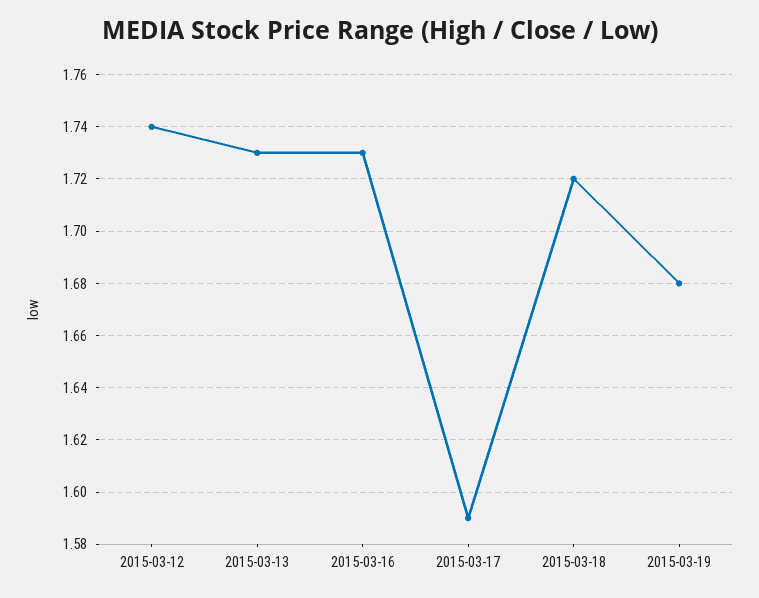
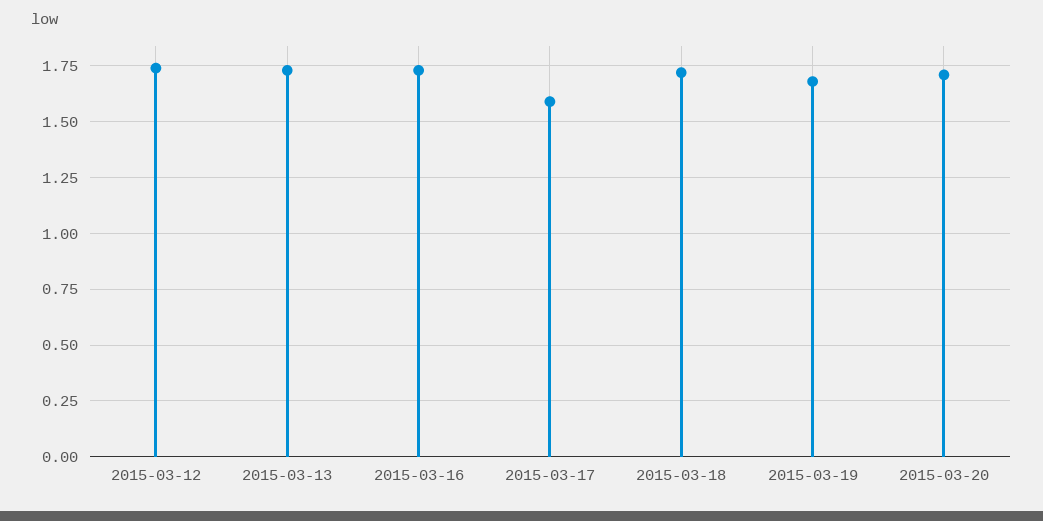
2015-03-20: none -> 1.7

